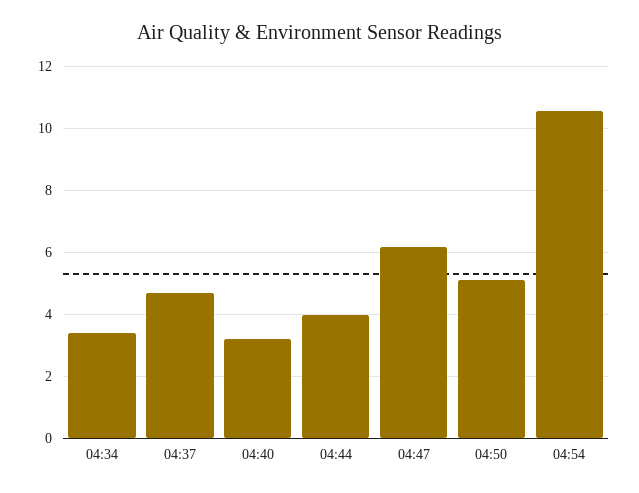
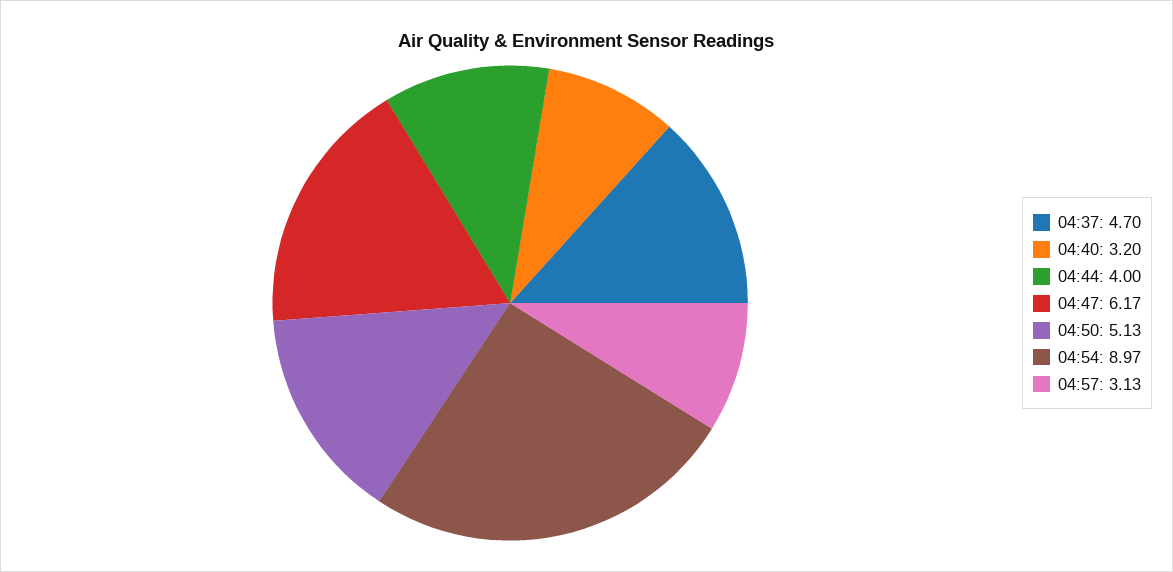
04:34: 3.4 -> none
04:54: 10.6 -> 8.97
04:57: none -> 3.13

